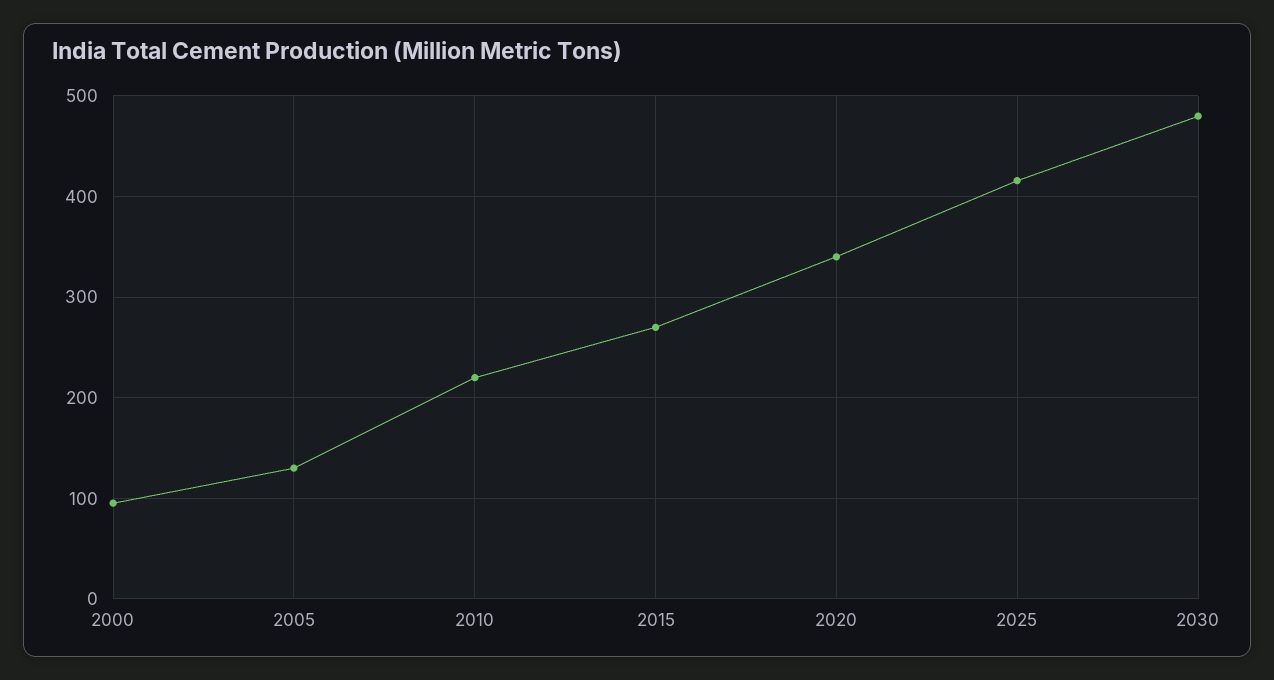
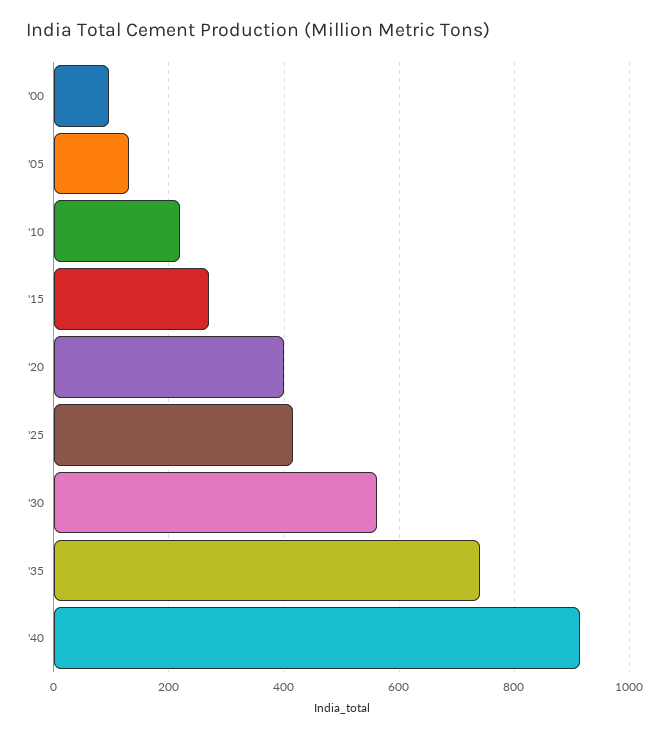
2020: 340 -> 400
2030: 480 -> 560
'35: none -> 740
'40: none -> 920

